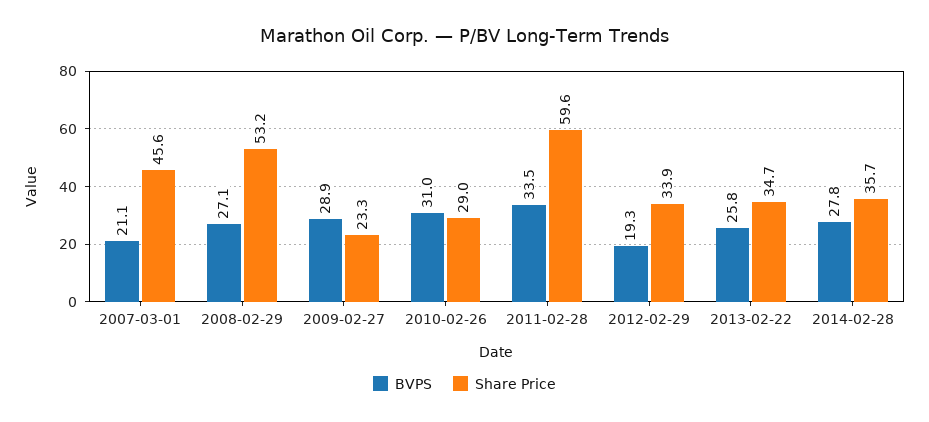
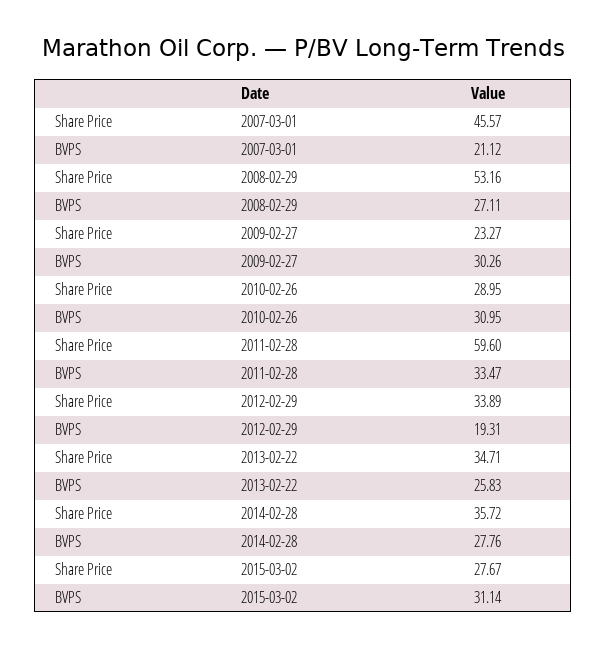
BVPS, 2009-02-27: 28.9 -> 30.26
Share Price, 2015-03-02: none -> 27.67
BVPS, 2015-03-02: none -> 31.14

